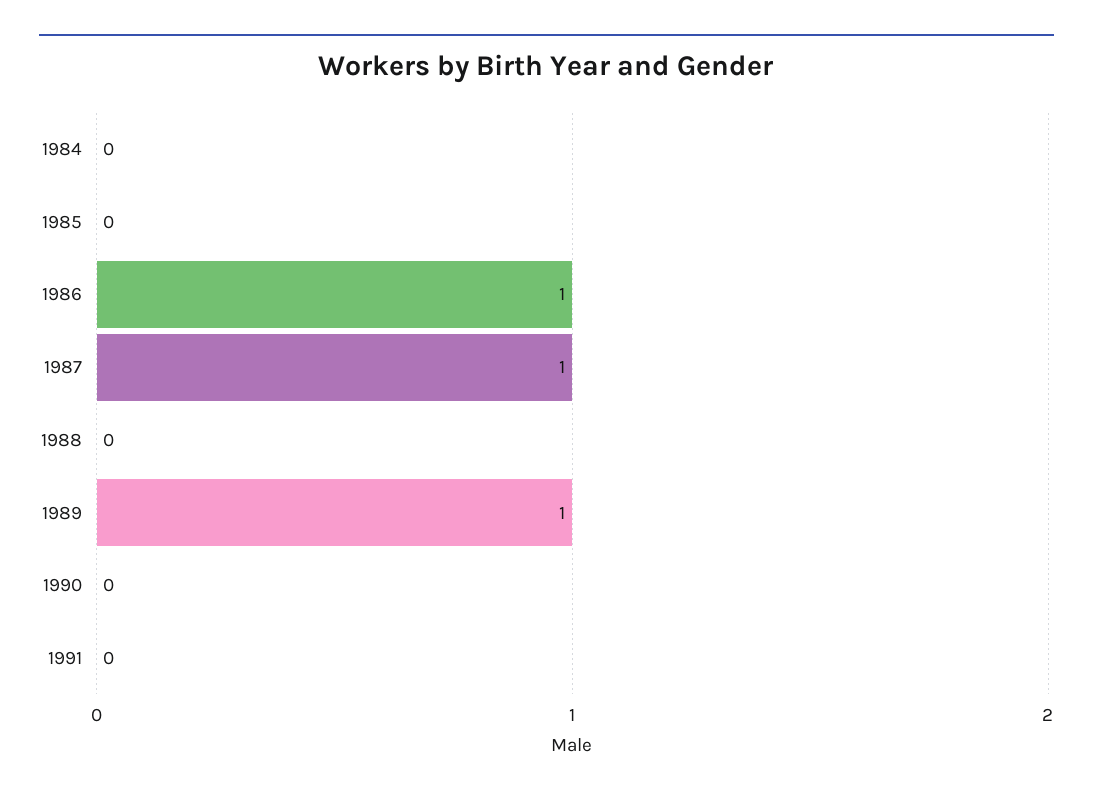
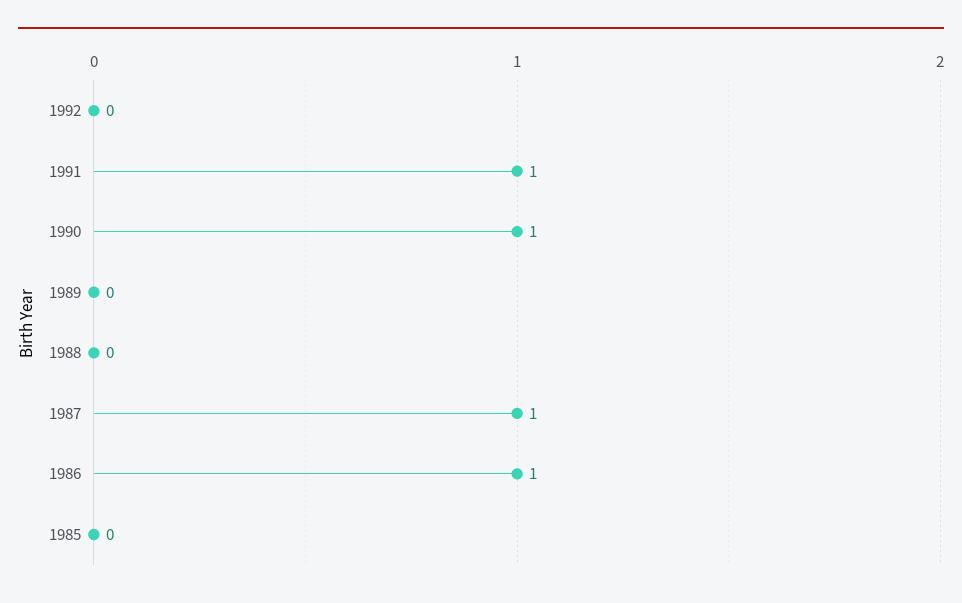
1984: 0 -> none
1989: 1 -> 0
1990: 0 -> 1
1991: 0 -> 1
1992: none -> 0

